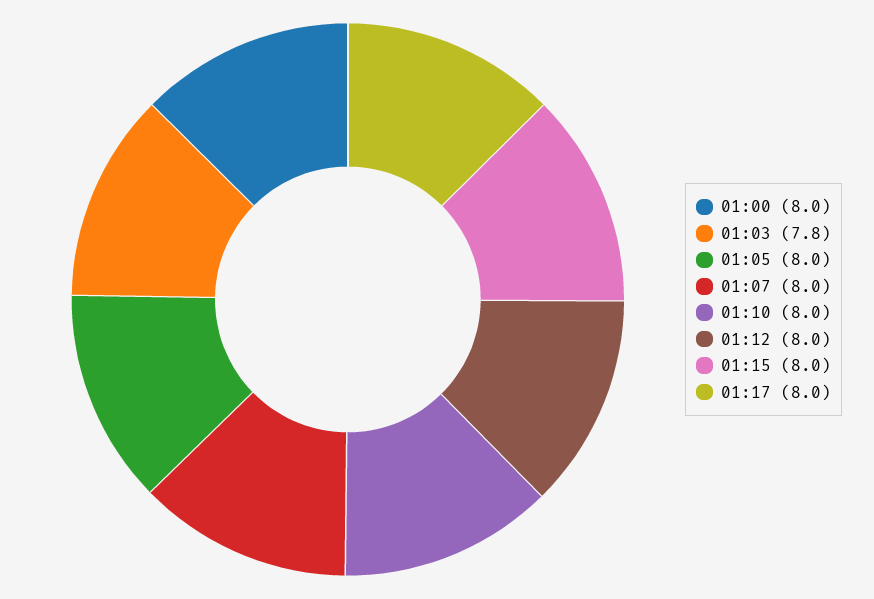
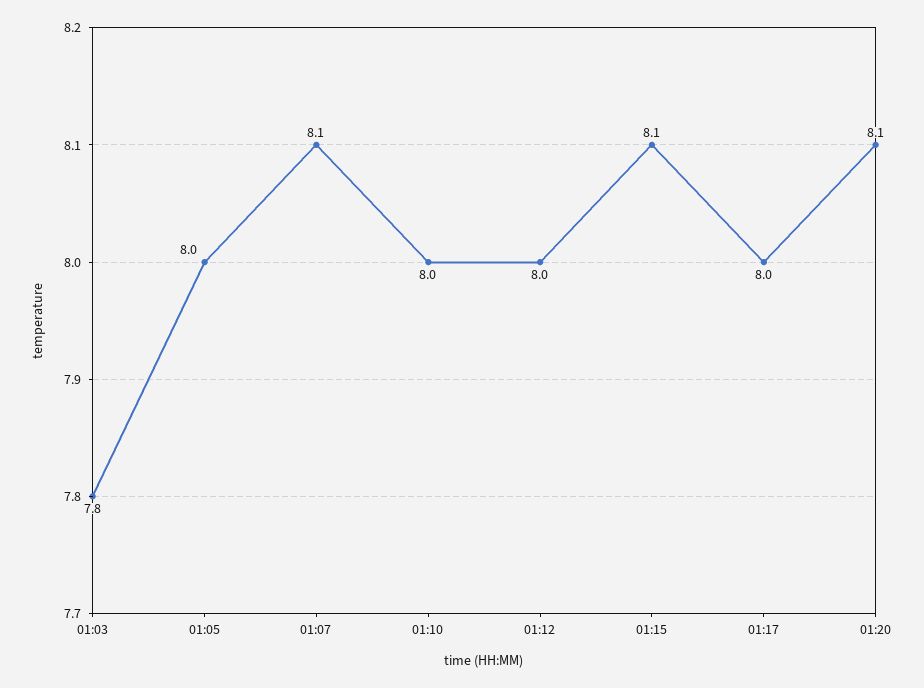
01:00: 8 -> none
01:07: 8 -> 8.1
01:15: 8 -> 8.1
01:20: none -> 8.1

